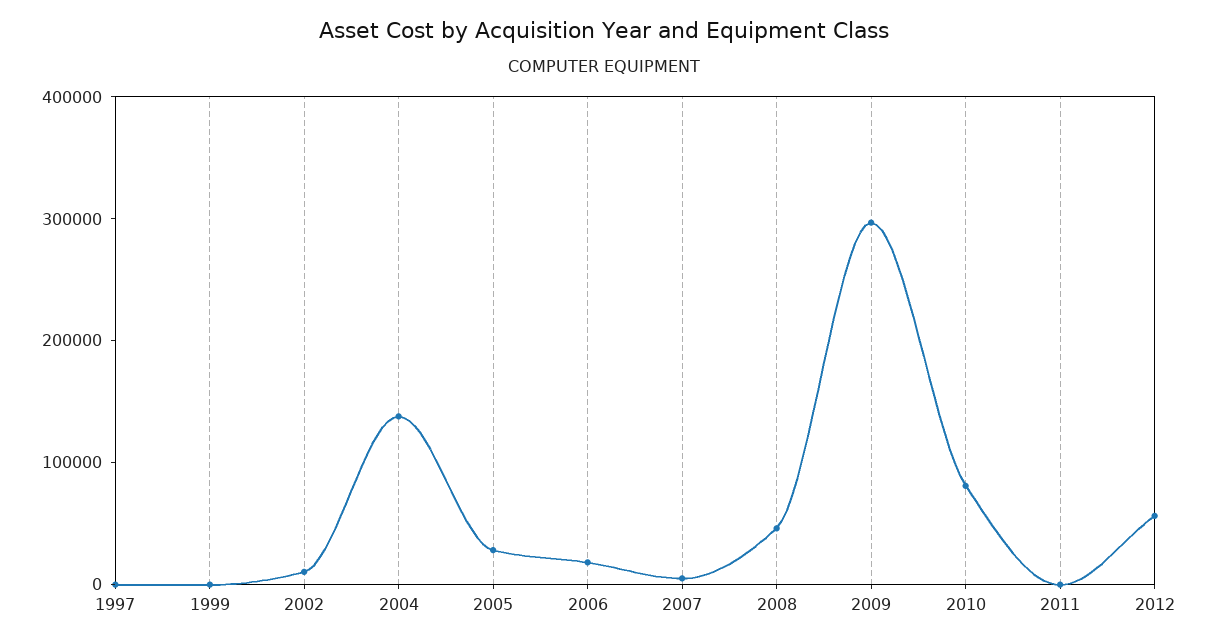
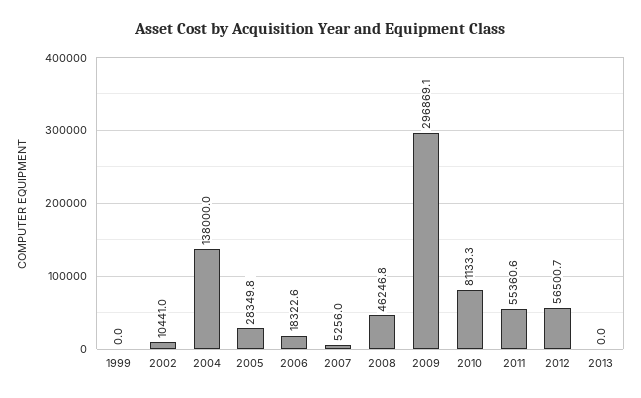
1997: 0 -> none
2011: 0 -> 55360.6
2013: none -> 0

